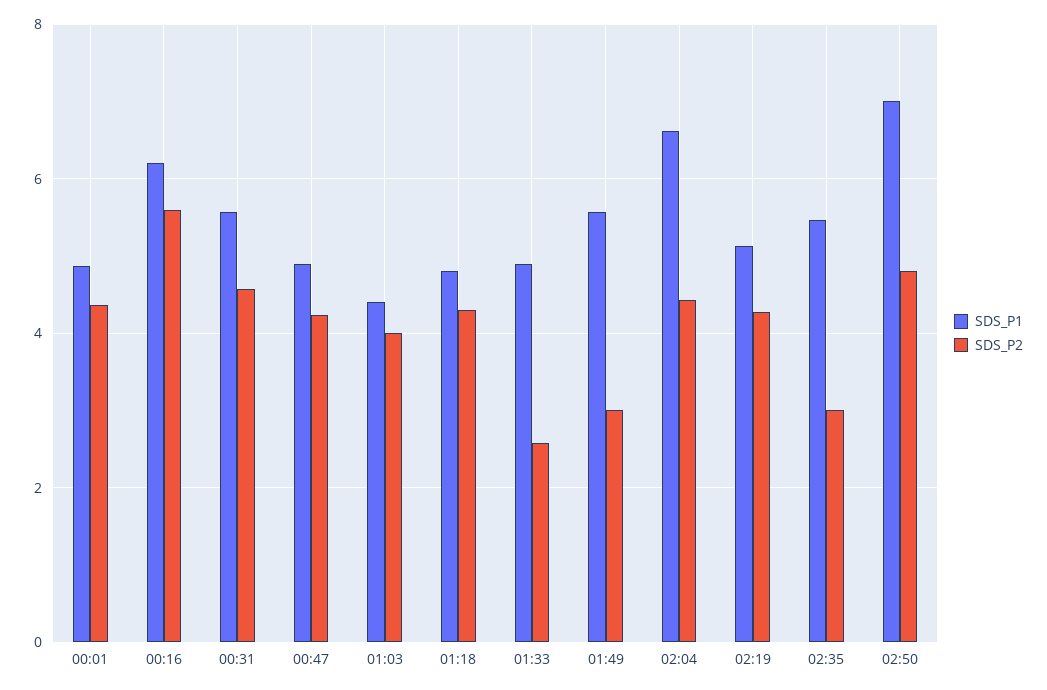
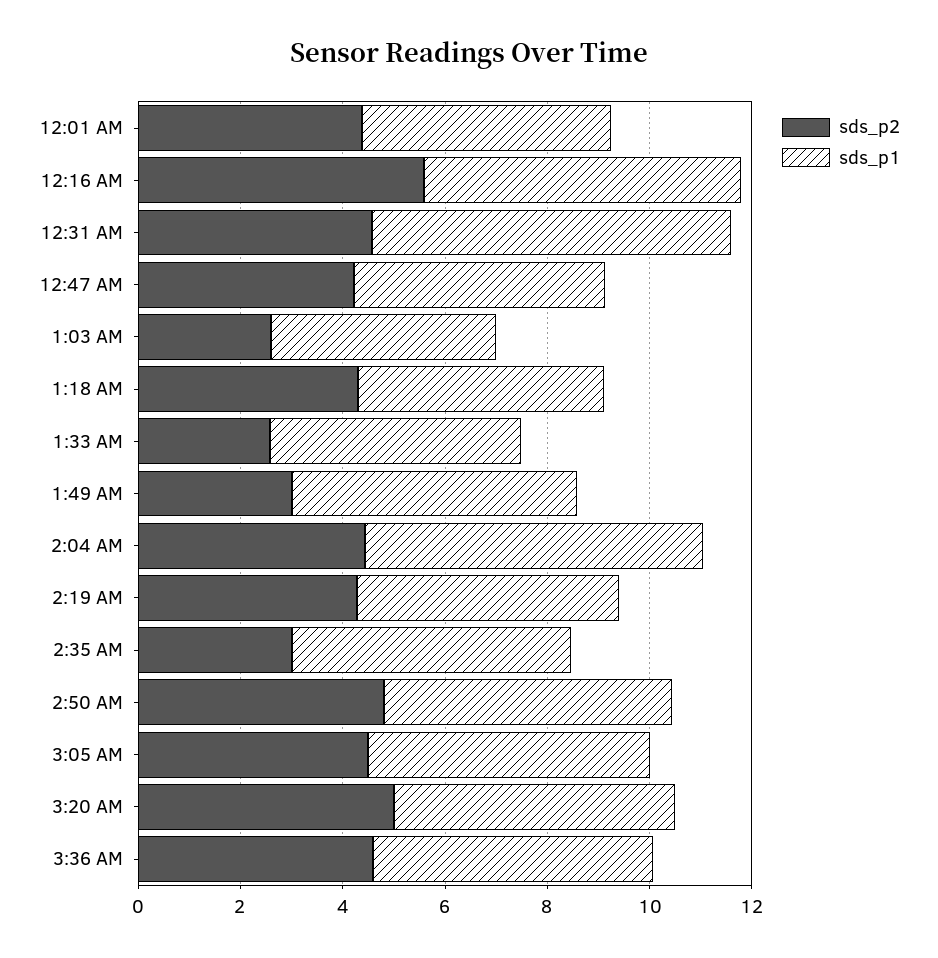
SDS_P1, 00:31: 5.6 -> 7
SDS_P2, 01:03: 4 -> 2.5
SDS_P1, 02:50: 7 -> 5.5
SDS_P2, 3:05 AM: none -> 4.5
SDS_P1, 3:05 AM: none -> 5.5
SDS_P2, 3:20 AM: none -> 5
SDS_P1, 3:20 AM: none -> 5.5
SDS_P2, 3:36 AM: none -> 4.5
SDS_P1, 3:36 AM: none -> 5.5

